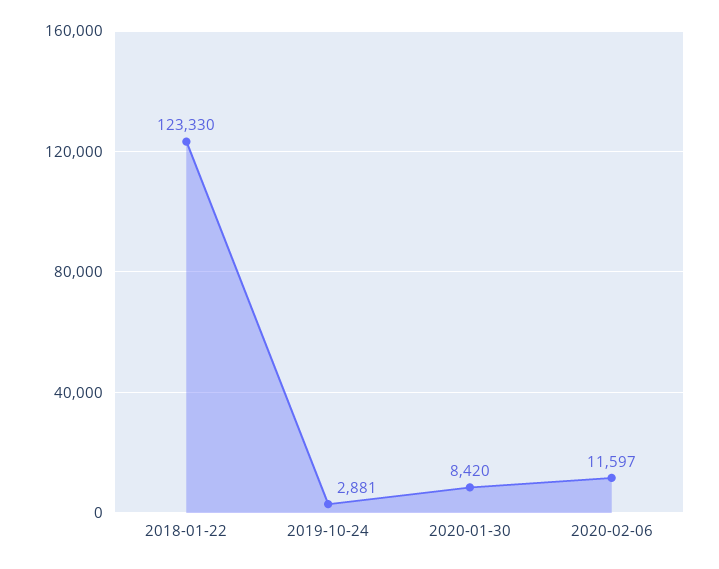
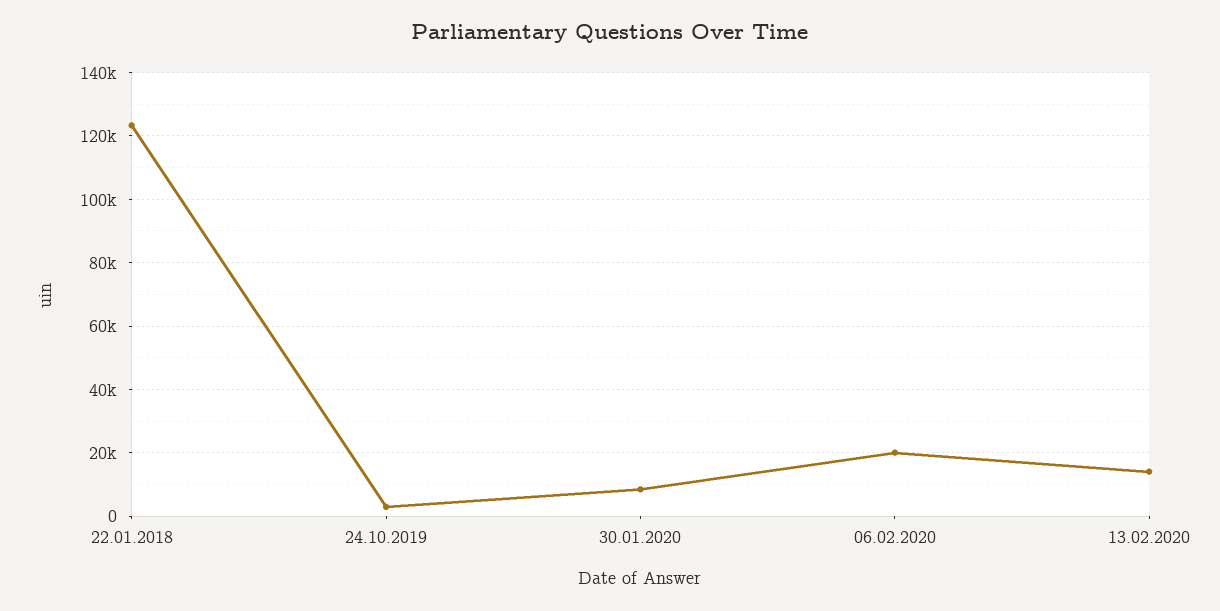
2020-02-06: 11597 -> 20000
13.02.2020: none -> 14000

